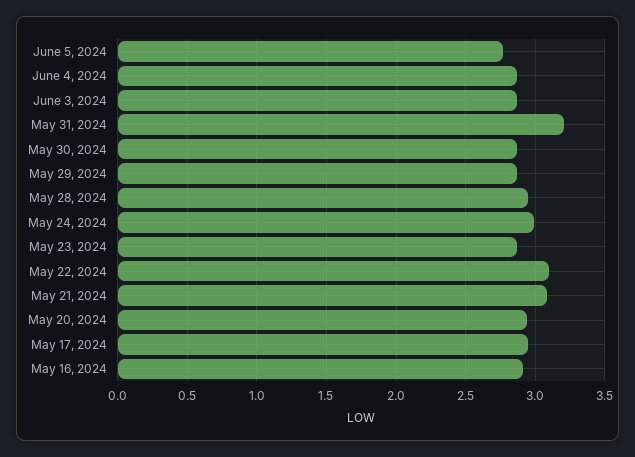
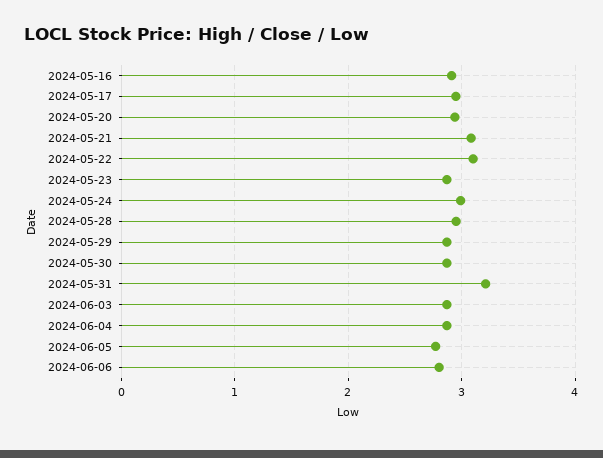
2024-06-06: none -> 2.8

